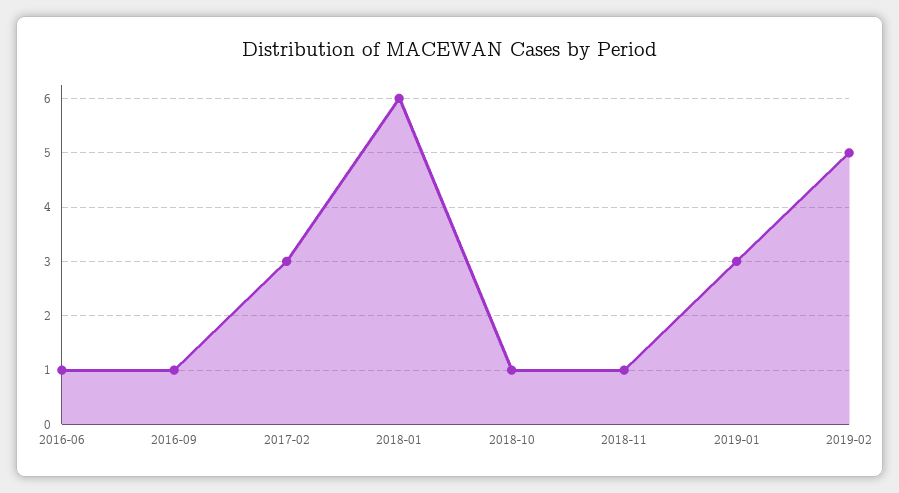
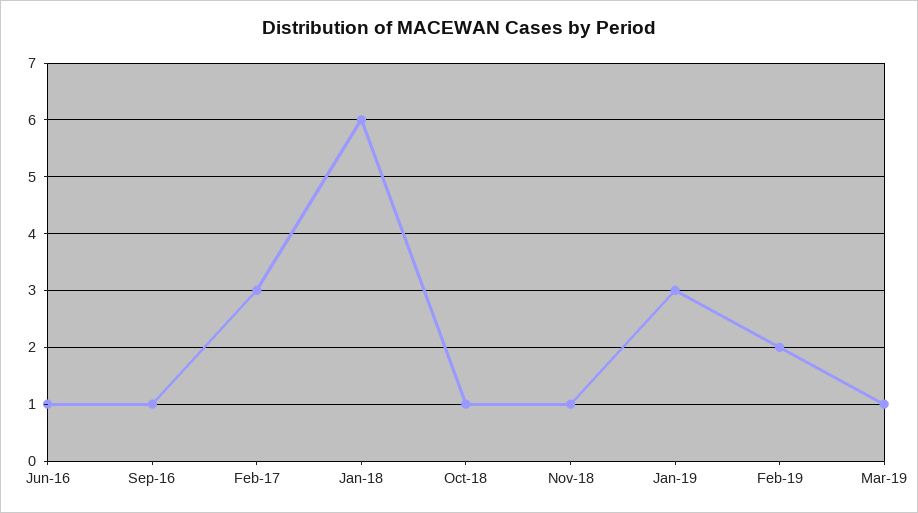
2019-02: 5 -> 2
Mar-19: none -> 1

